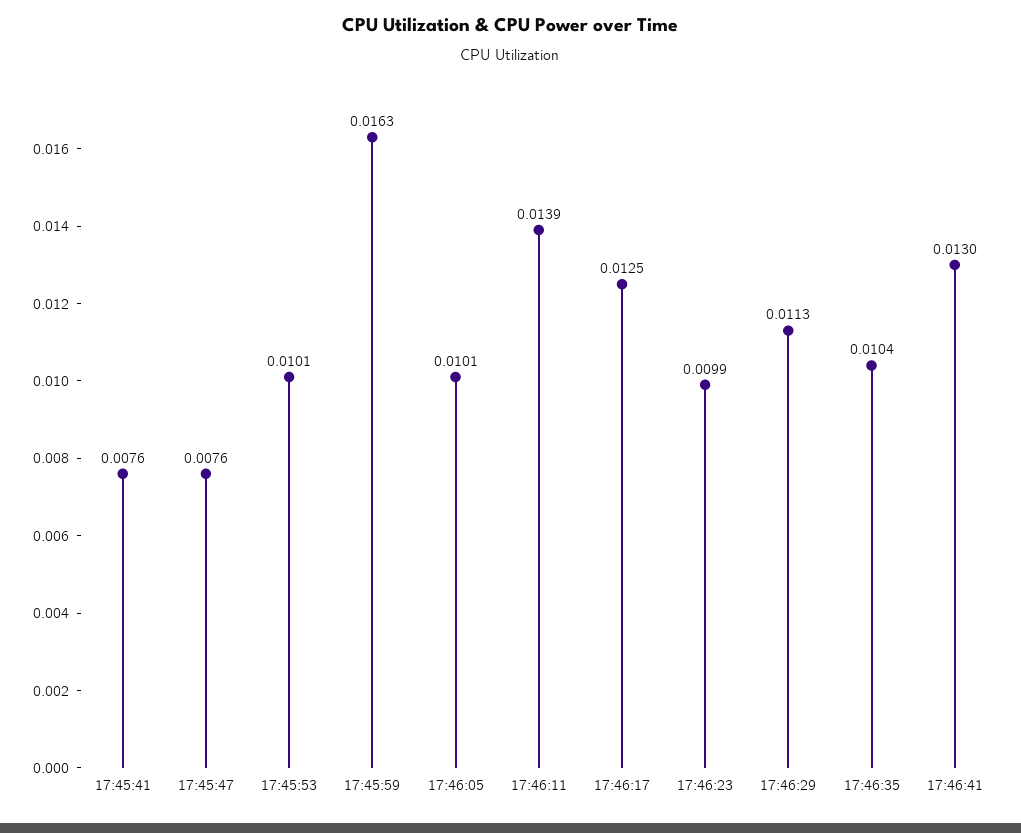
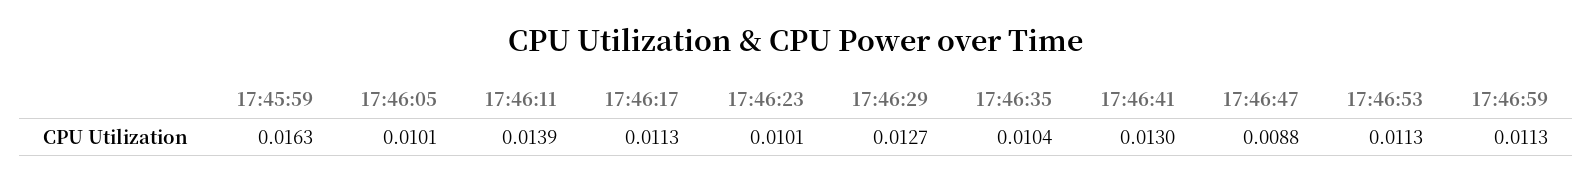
17:45:41: 0.0076 -> none
17:45:47: 0.0076 -> none
17:45:53: 0.0101 -> none
17:46:17: 0.0125 -> 0.0113
17:46:23: 0.0099 -> 0.0101
17:46:29: 0.0113 -> 0.0127
17:46:47: none -> 0.0088
17:46:53: none -> 0.0113
17:46:59: none -> 0.0113

